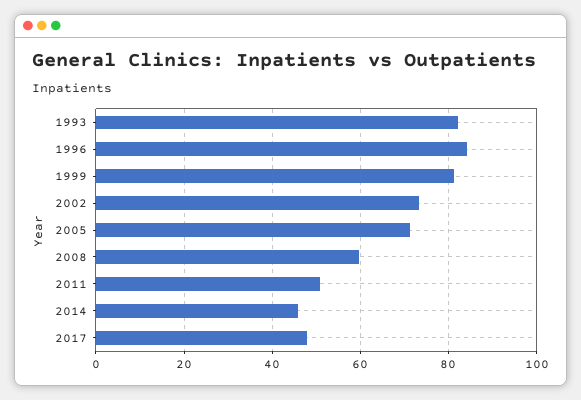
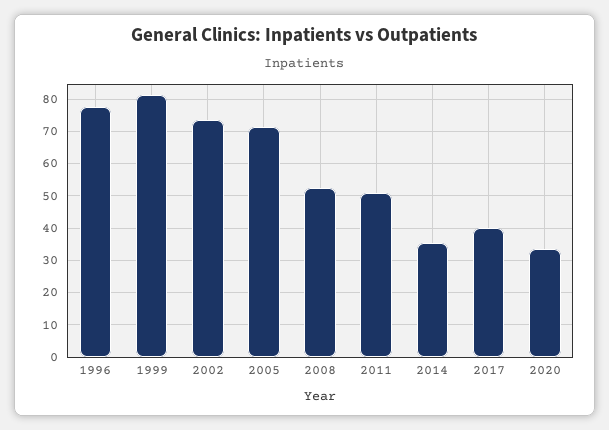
1993: 82 -> none
1996: 84 -> 78
2008: 60 -> 52
2014: 46 -> 36
2017: 48 -> 40
2020: none -> 34

